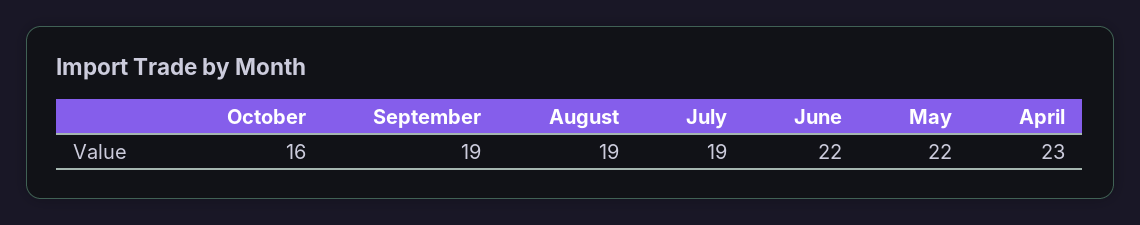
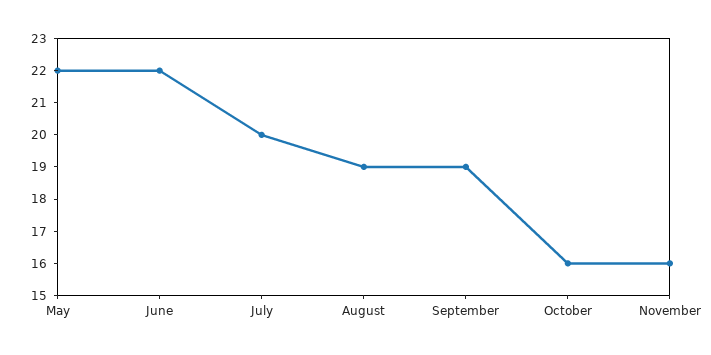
July: 19 -> 20
April: 23 -> none
November: none -> 16

